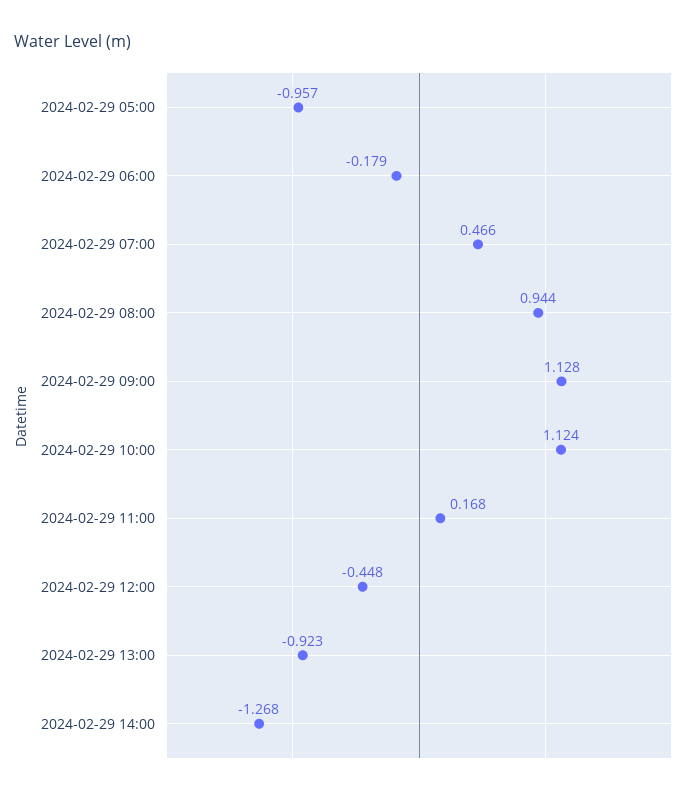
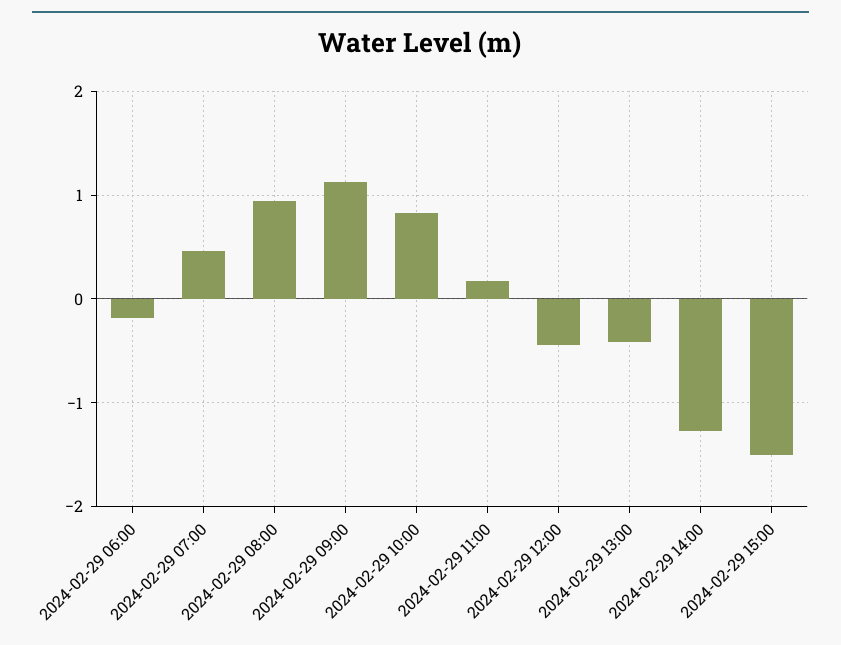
2024-02-29 05:00: -0.957 -> none
2024-02-29 10:00: 1.124 -> 0.8
2024-02-29 13:00: -0.923 -> -0.4
2024-02-29 15:00: none -> -1.5

